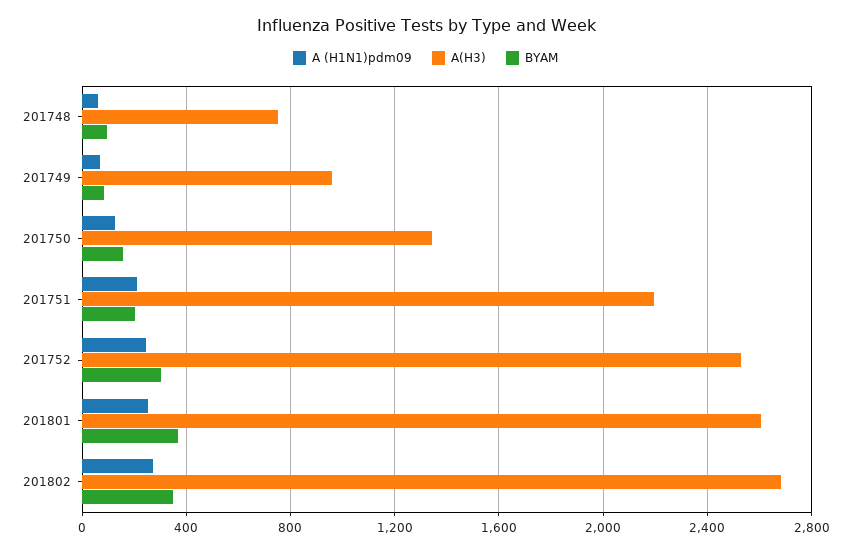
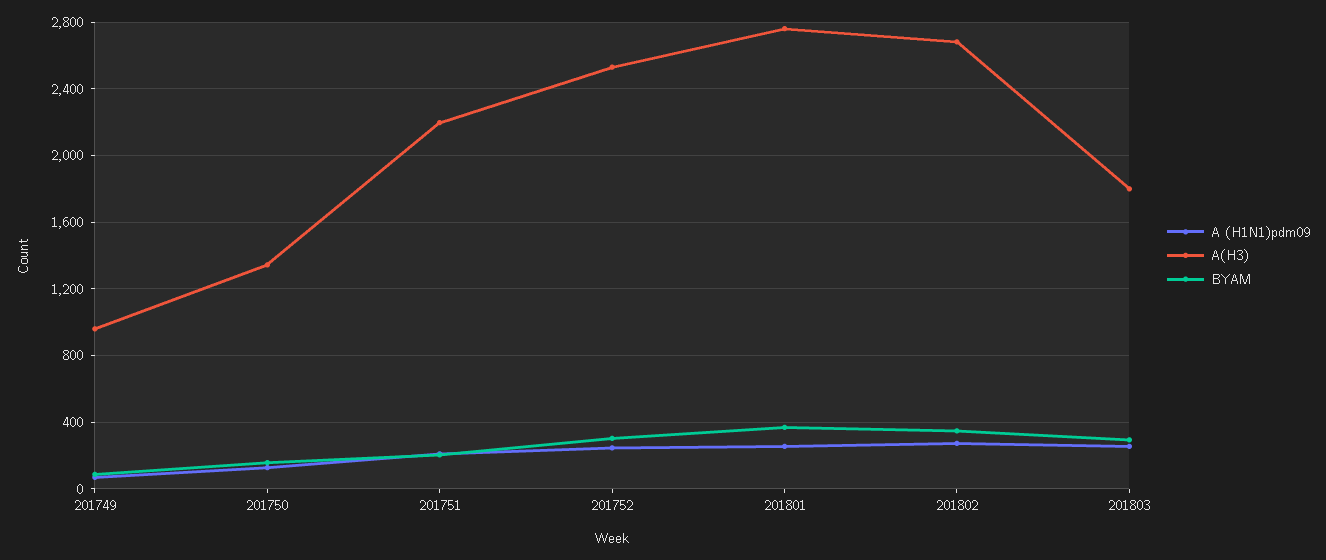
A (H1N1)pdm09, 201748: 50 -> none
A(H3), 201748: 750 -> none
BYAM, 201748: 100 -> none
A(H3), 201801: 2600 -> 2750
A (H1N1)pdm09, 201803: none -> 250
A(H3), 201803: none -> 1800
BYAM, 201803: none -> 300

